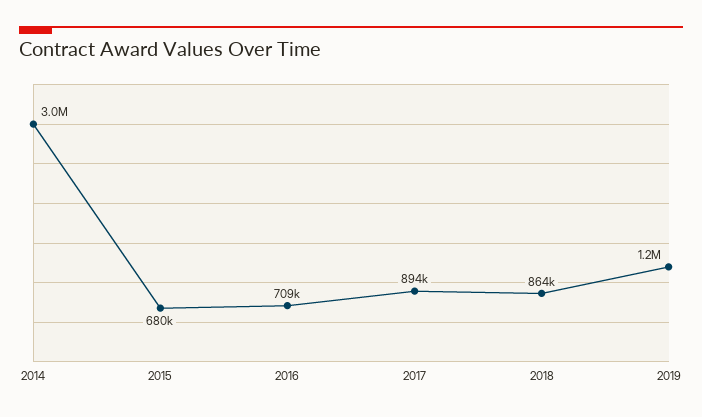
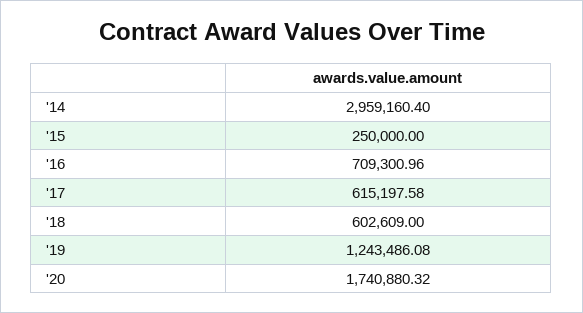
2015: 680000 -> 250000
2017: 894000 -> 615197.58
2018: 864000 -> 602609
'20: none -> 1740880.32

